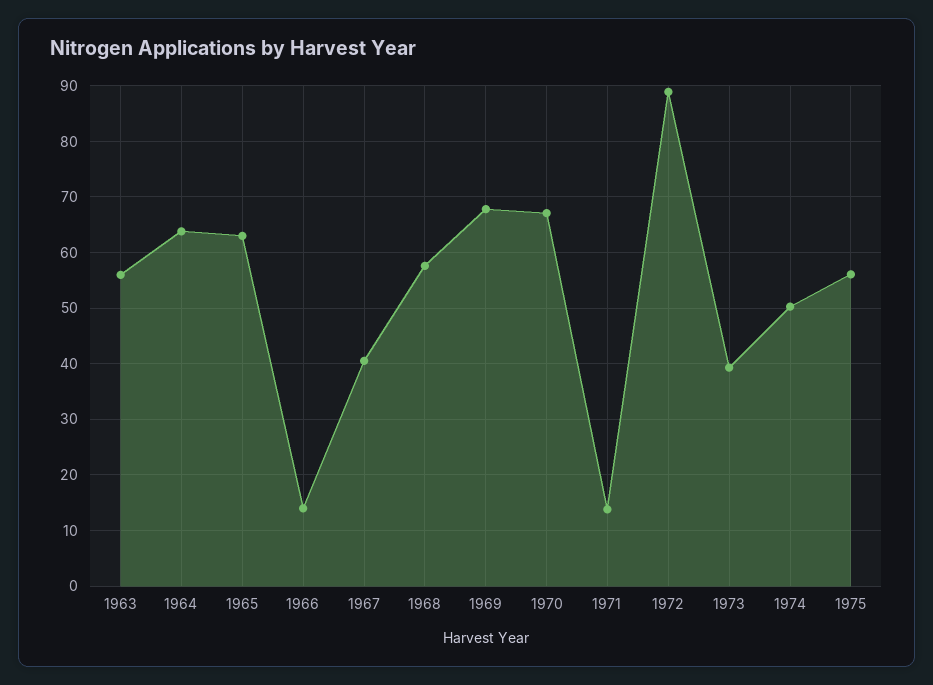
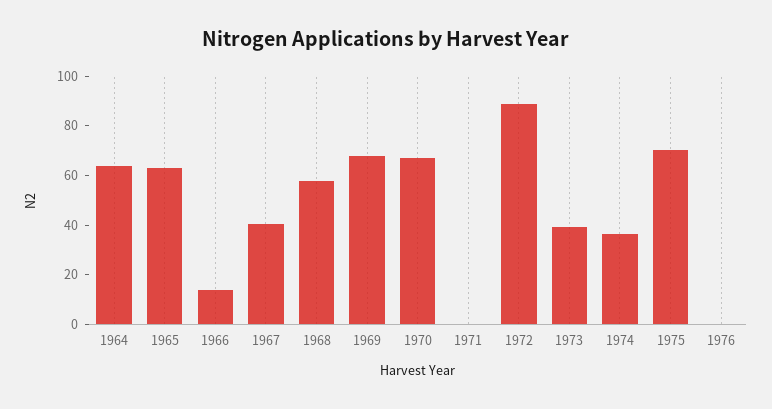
1963: 56 -> none
1971: 14 -> 0
1974: 50 -> 35
1975: 56 -> 70
1976: none -> 0

